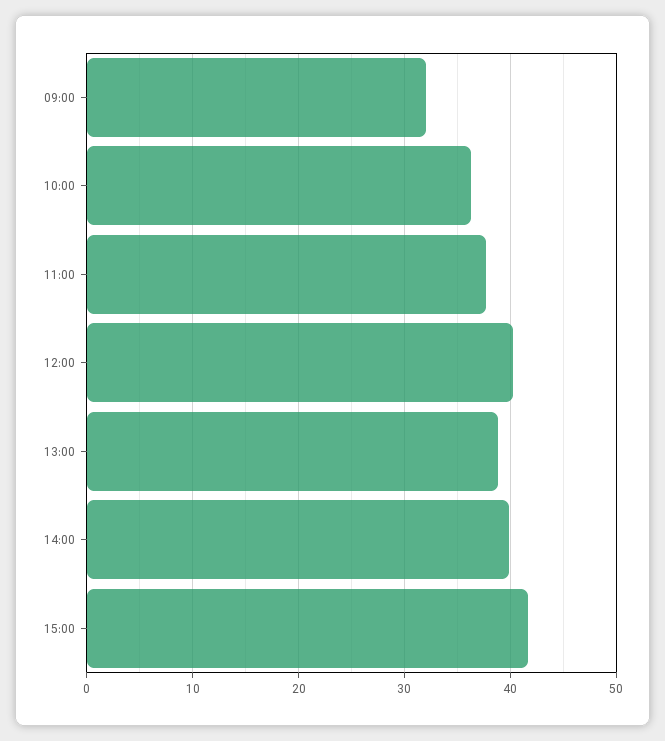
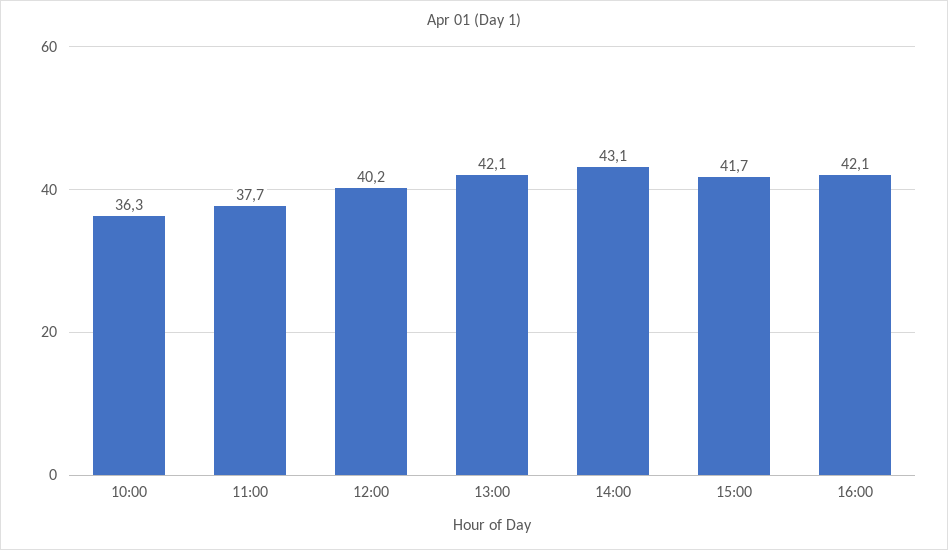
09:00: 32 -> none
13:00: 39 -> 42.1
14:00: 40 -> 43.1
16:00: none -> 42.1

